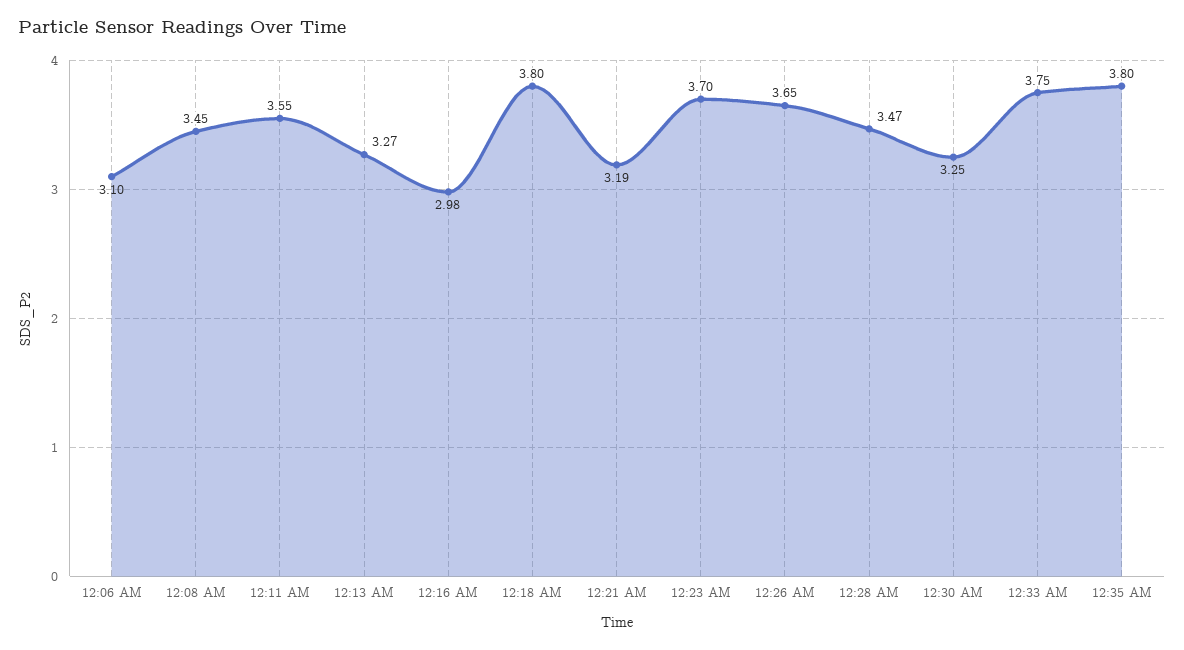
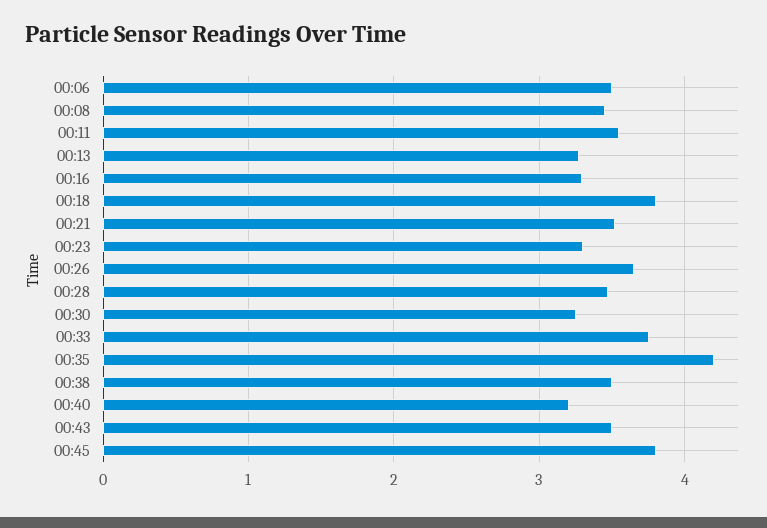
12:06 AM: 3.1 -> 3.5
12:16 AM: 2.98 -> 3.3
12:21 AM: 3.19 -> 3.5
12:23 AM: 3.7 -> 3.3
12:35 AM: 3.8 -> 4.2
00:38: none -> 3.5
00:40: none -> 3.2
00:43: none -> 3.5
00:45: none -> 3.8

